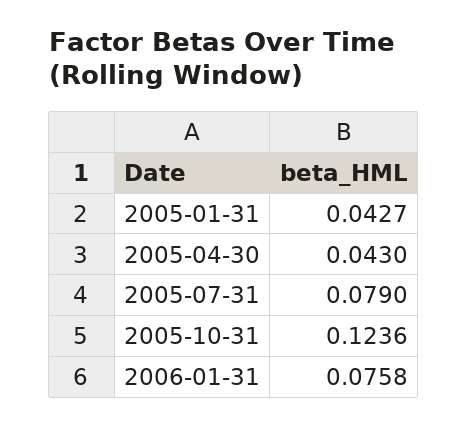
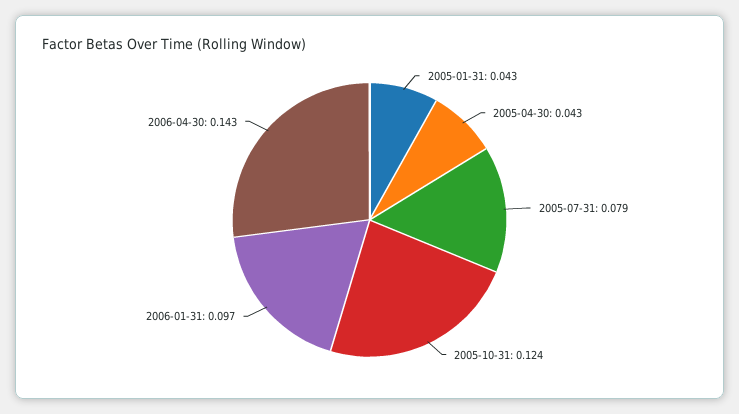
2006-01-31: 0.0758 -> 0.097
2006-04-30: none -> 0.143

